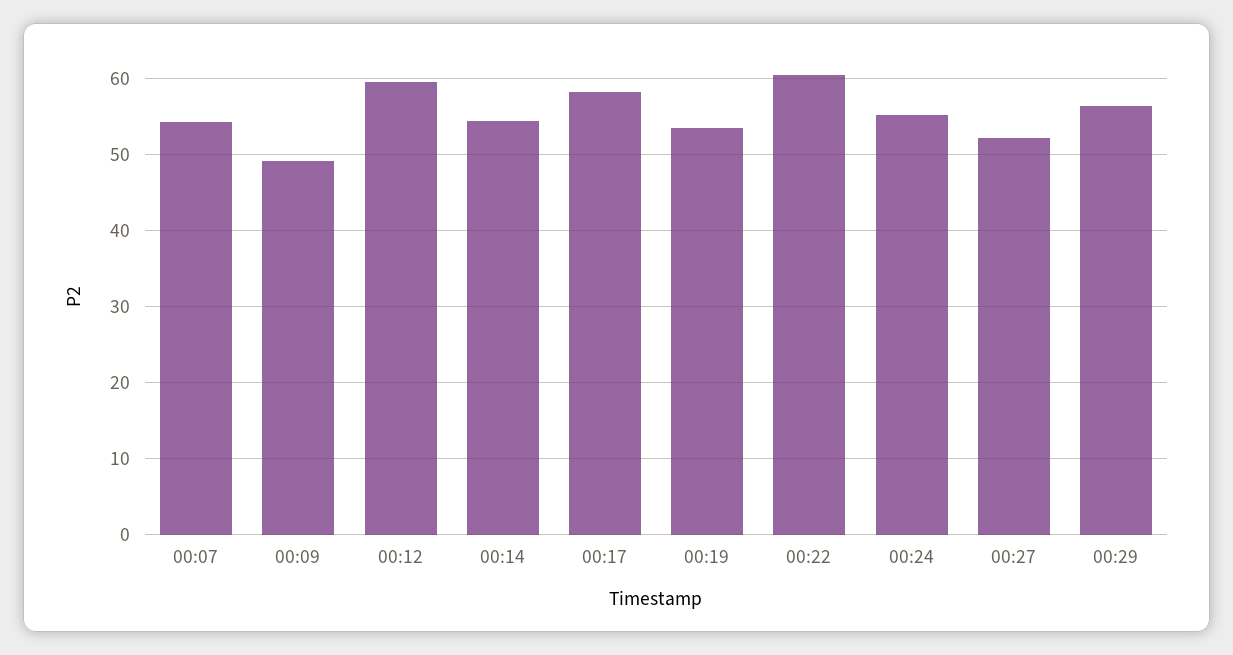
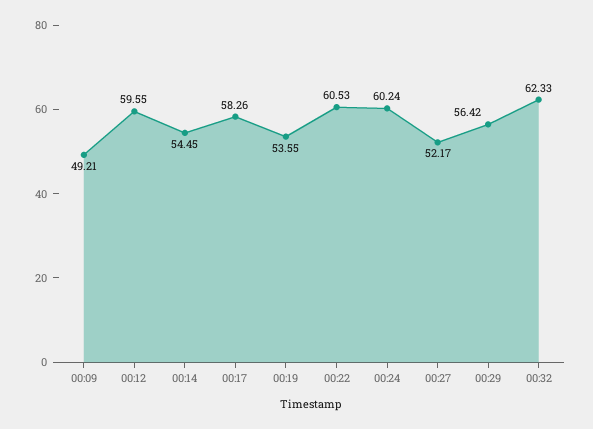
00:07: 54 -> none
00:24: 55 -> 60.24
00:32: none -> 62.33

